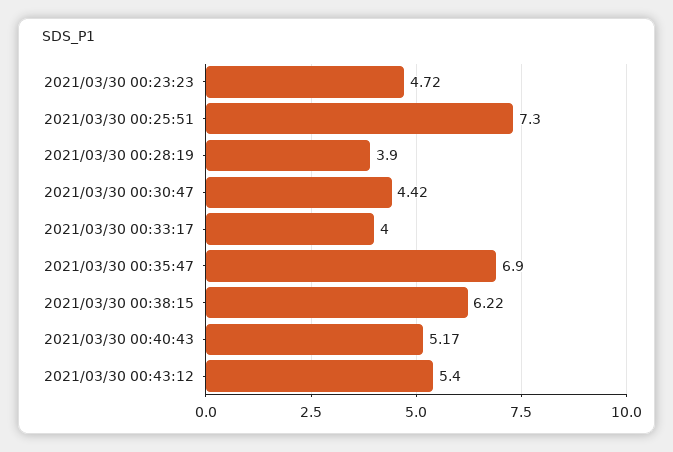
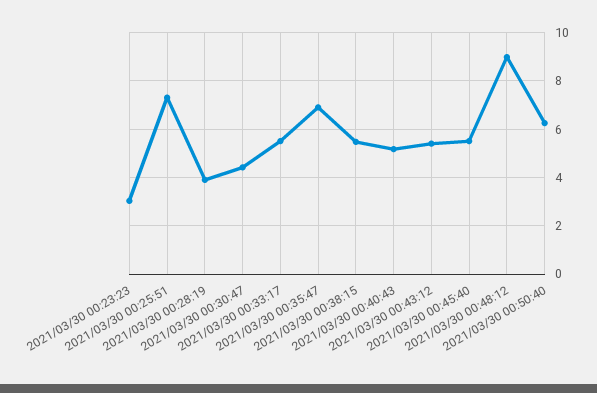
2021/03/30 00:23:23: 4.72 -> 3
2021/03/30 00:33:17: 4 -> 5.5
2021/03/30 00:38:15: 6.22 -> 5.5
2021/03/30 00:45:40: none -> 5.5
2021/03/30 00:48:12: none -> 9
2021/03/30 00:50:40: none -> 6.25

